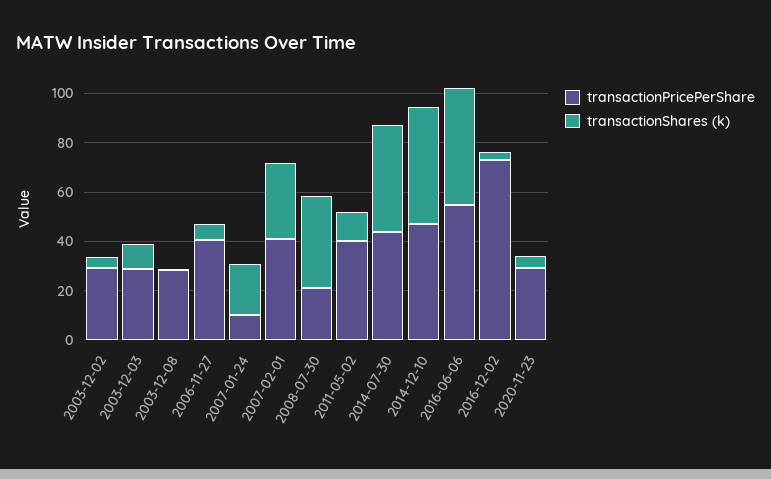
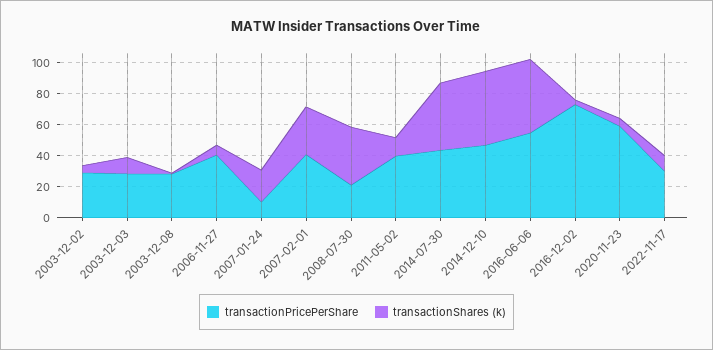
transactionPricePerShare, 2020-11-23: 30 -> 60
transactionPricePerShare, 2022-11-17: none -> 30
transactionShares (k), 2022-11-17: none -> 10

